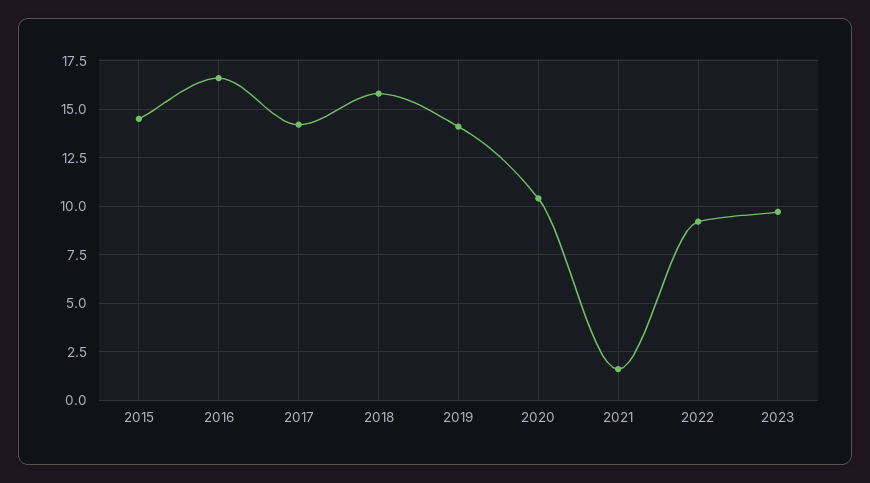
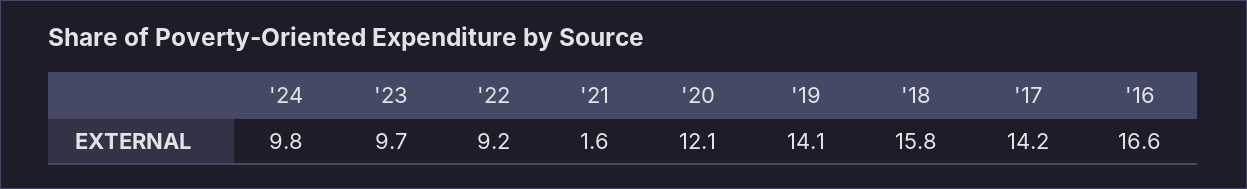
2015: 14.5 -> none
2020: 10.5 -> 12.1
'24: none -> 9.8

